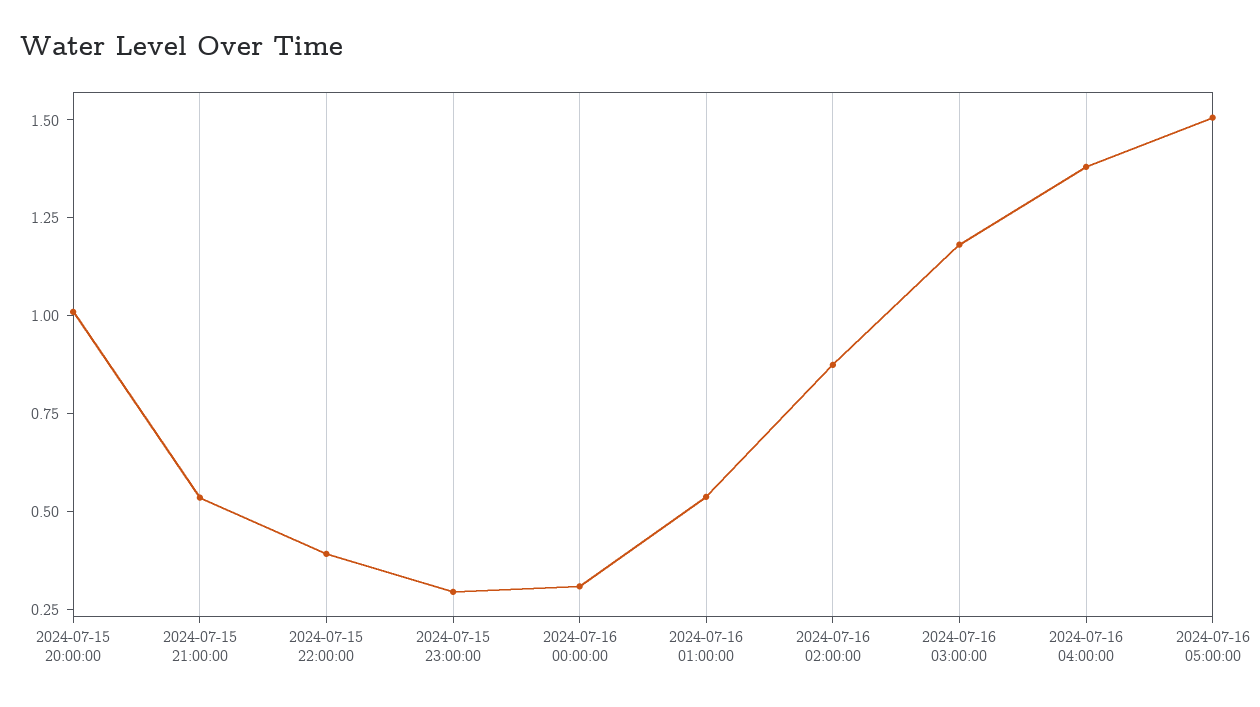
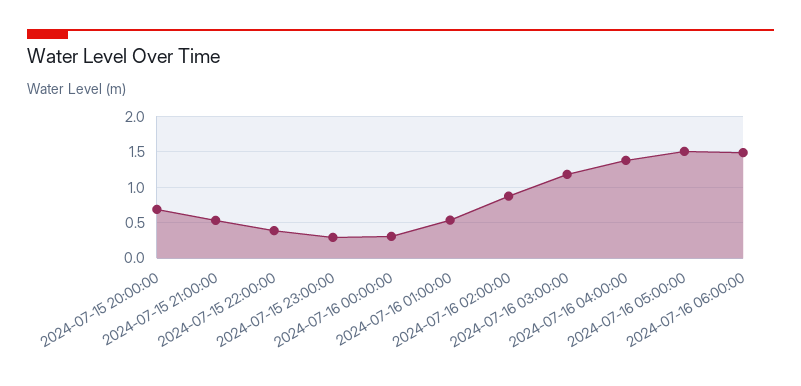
2024-07-15 20:00:00: 1 -> 0.7
2024-07-16 06:00:00: none -> 1.5

